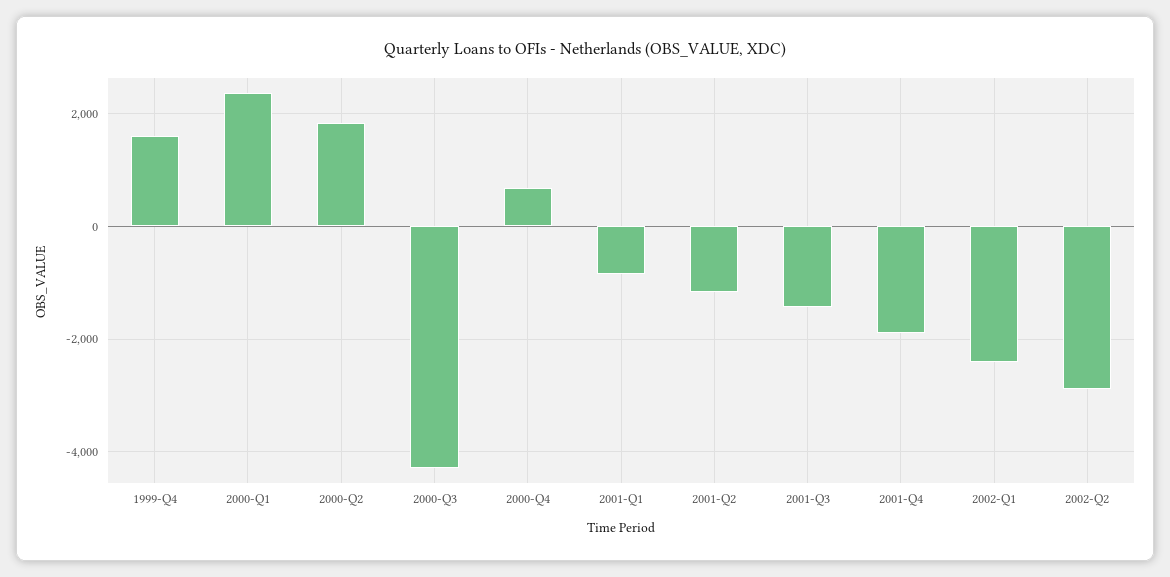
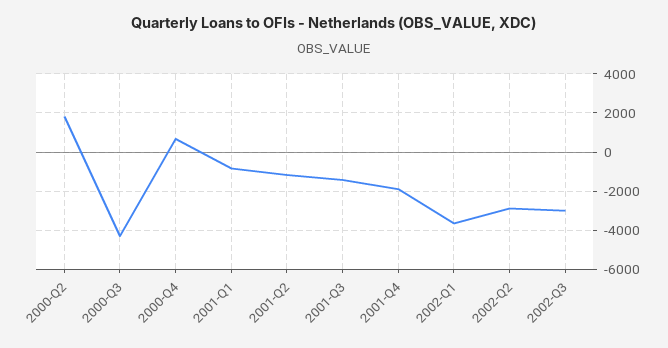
1999-Q4: 1600 -> none
2000-Q1: 2400 -> none
2002-Q1: -2400 -> -3500
2002-Q3: none -> -3000

